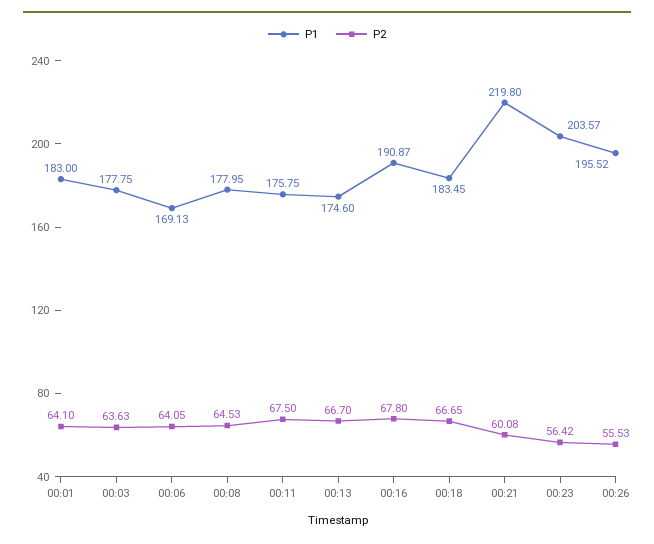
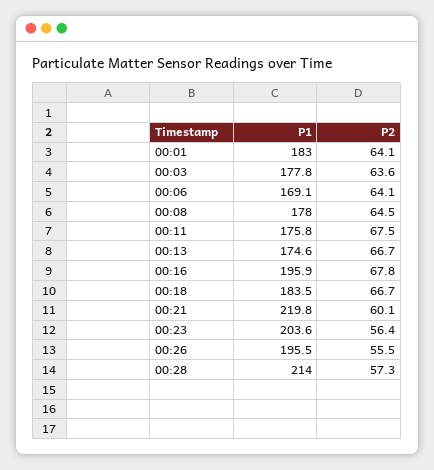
P1, 00:16: 190.87 -> 195.9
P1, 00:28: none -> 214
P2, 00:28: none -> 57.3

